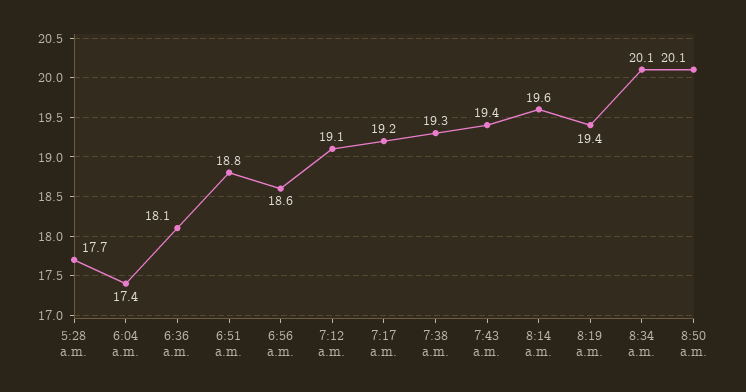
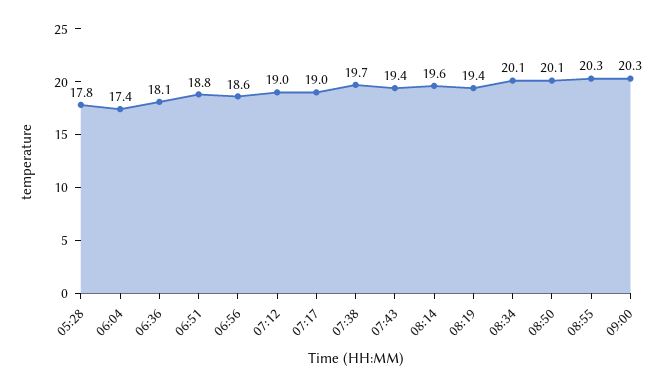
5:28 a.m.: 17.7 -> 17.8
7:12 a.m.: 19.1 -> 19
7:17 a.m.: 19.2 -> 19
7:38 a.m.: 19.3 -> 19.7
08:55: none -> 20.3
09:00: none -> 20.3

